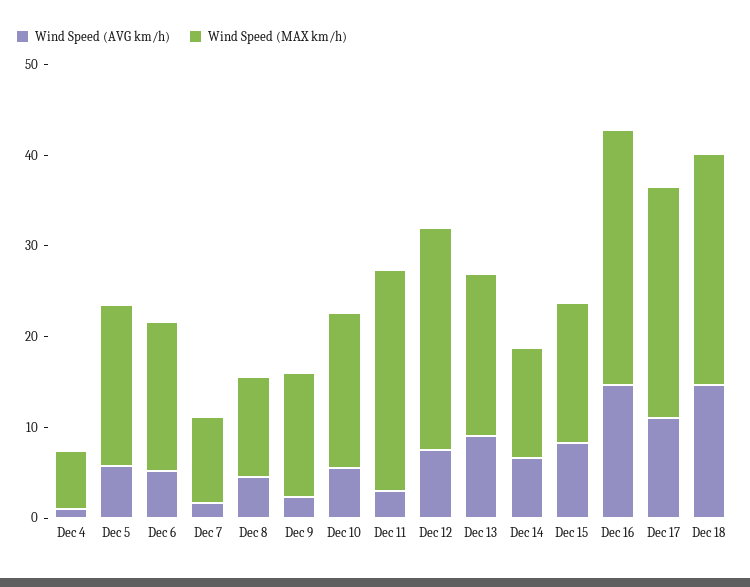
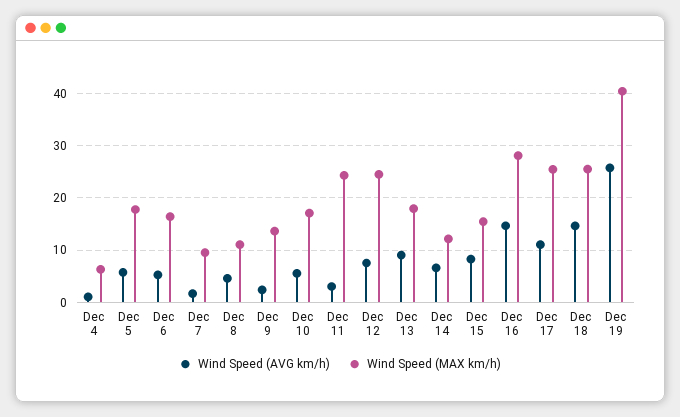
Wind Speed (AVG km/h), Dec 19: none -> 26
Wind Speed (MAX km/h), Dec 19: none -> 40

